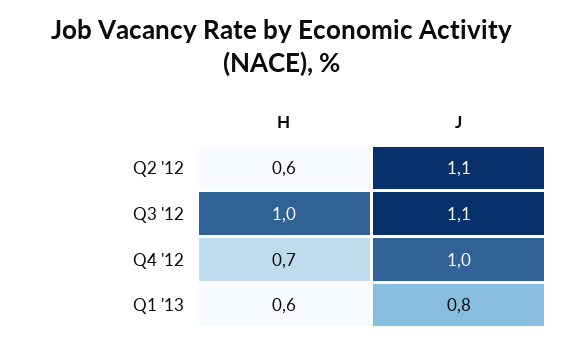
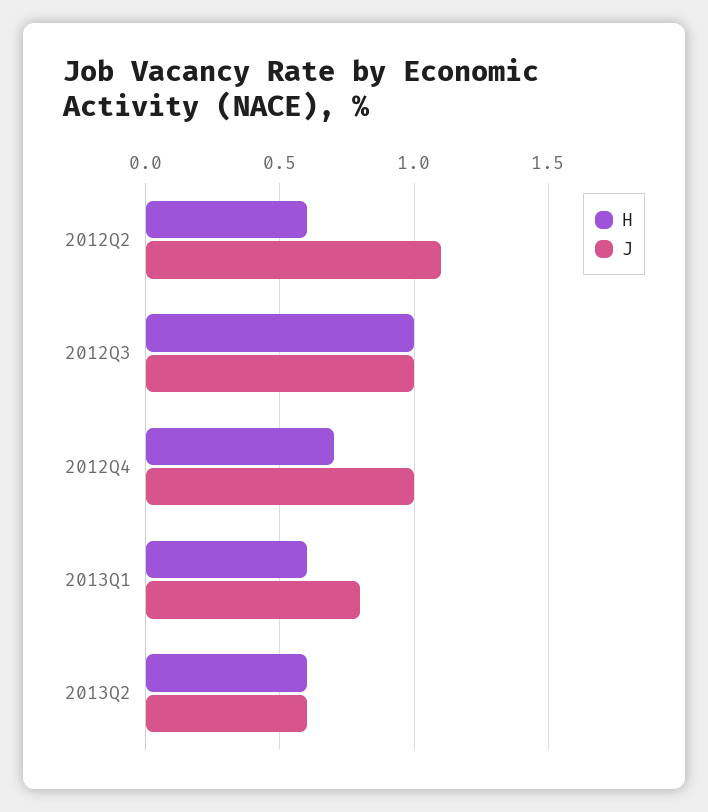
J, Q3 '12: 1.1 -> 1
H, 2013Q2: none -> 0.6
J, 2013Q2: none -> 0.6

